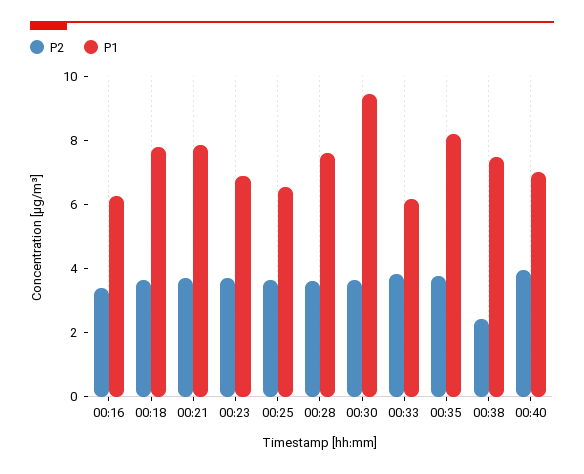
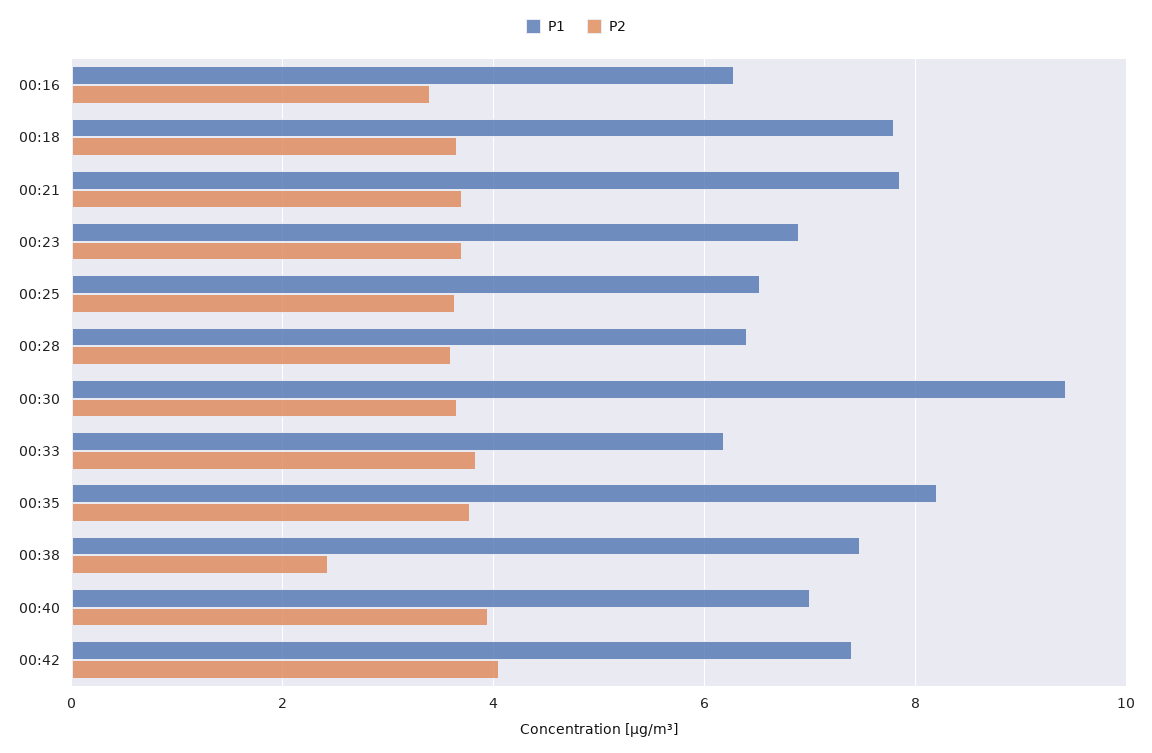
P1, 00:28: 7.5 -> 6.4
P1, 00:42: none -> 7.4
P2, 00:42: none -> 4

